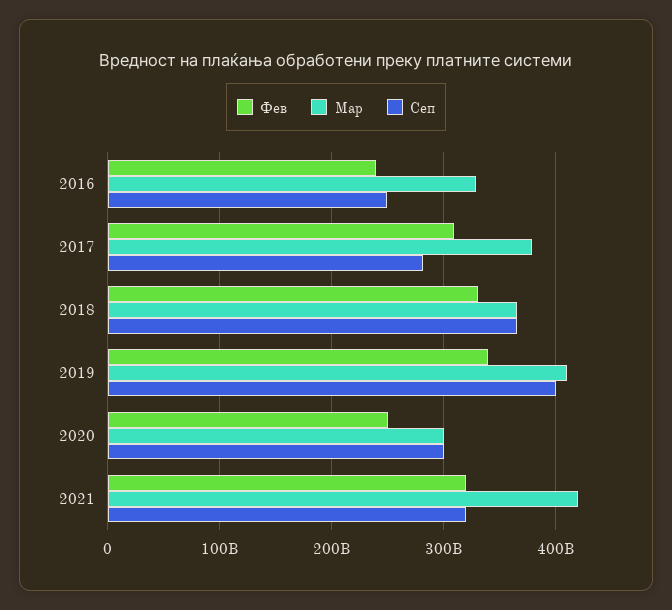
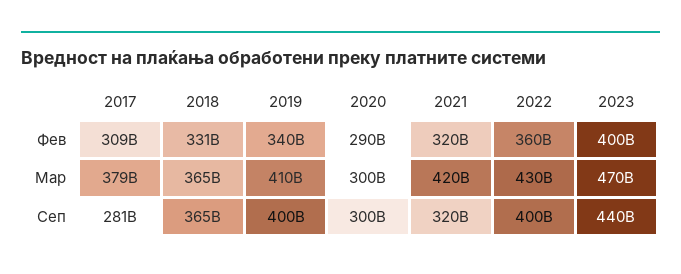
Фев, 2016: 240000000000 -> none
Мар, 2016: 330000000000 -> none
Сеп, 2016: 250000000000 -> none
Фев, 2020: 250000000000 -> 290000000000
Фев, 2022: none -> 360000000000
Фев, 2023: none -> 400000000000
Мар, 2022: none -> 430000000000
Мар, 2023: none -> 470000000000
Сеп, 2022: none -> 400000000000
Сеп, 2023: none -> 440000000000

